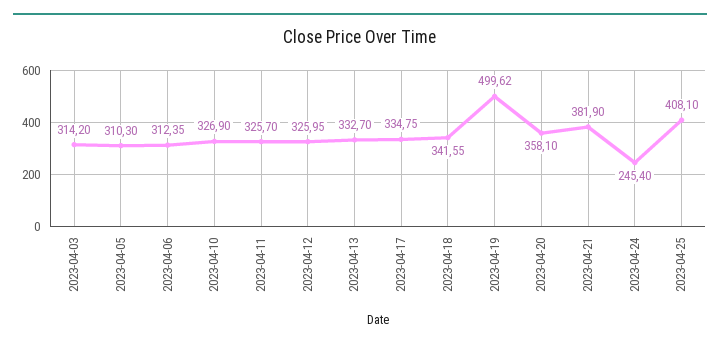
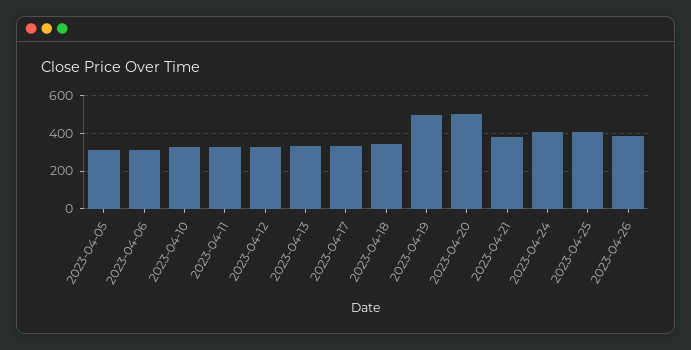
2023-04-03: 314.2 -> none
2023-04-20: 358.1 -> 500
2023-04-24: 245.4 -> 400
2023-04-26: none -> 400

